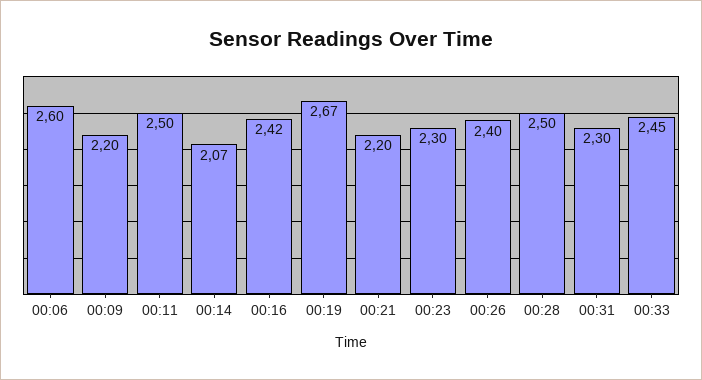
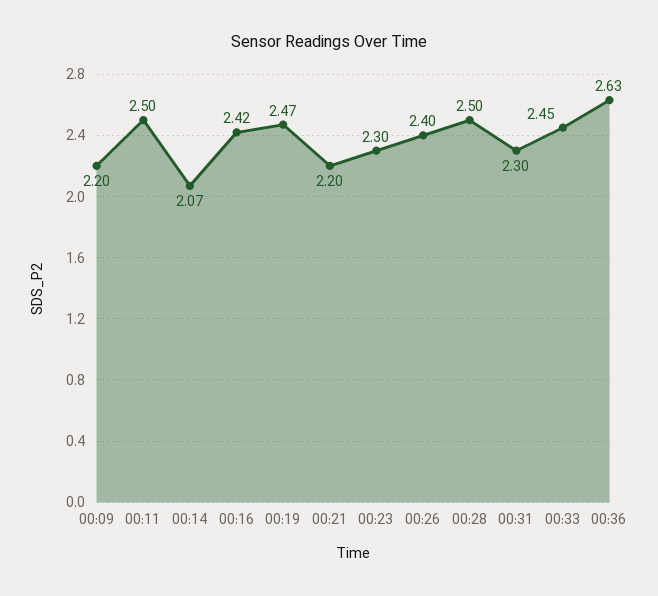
00:06: 2.6 -> none
00:19: 2.67 -> 2.47
00:36: none -> 2.63

